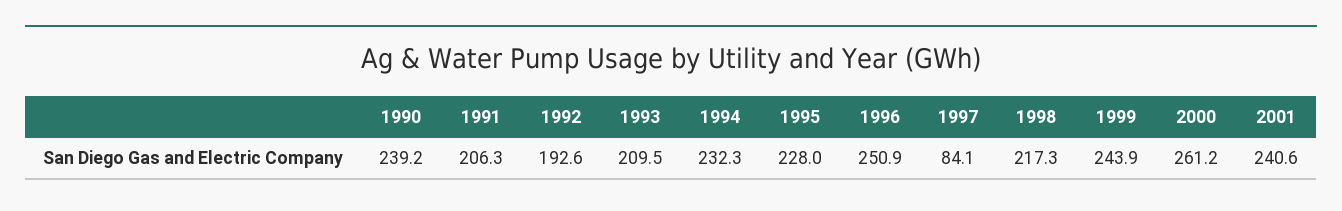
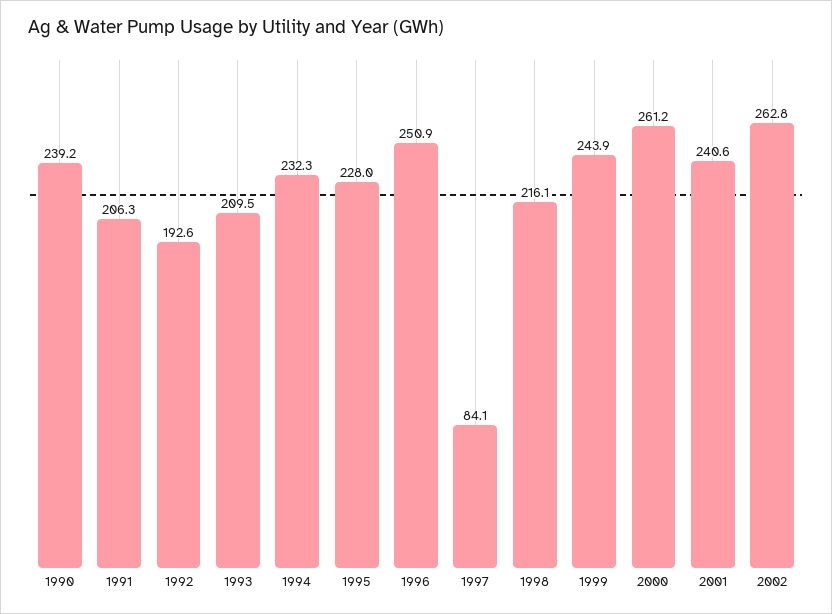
1998: 217.3 -> 216.1
2002: none -> 262.8

